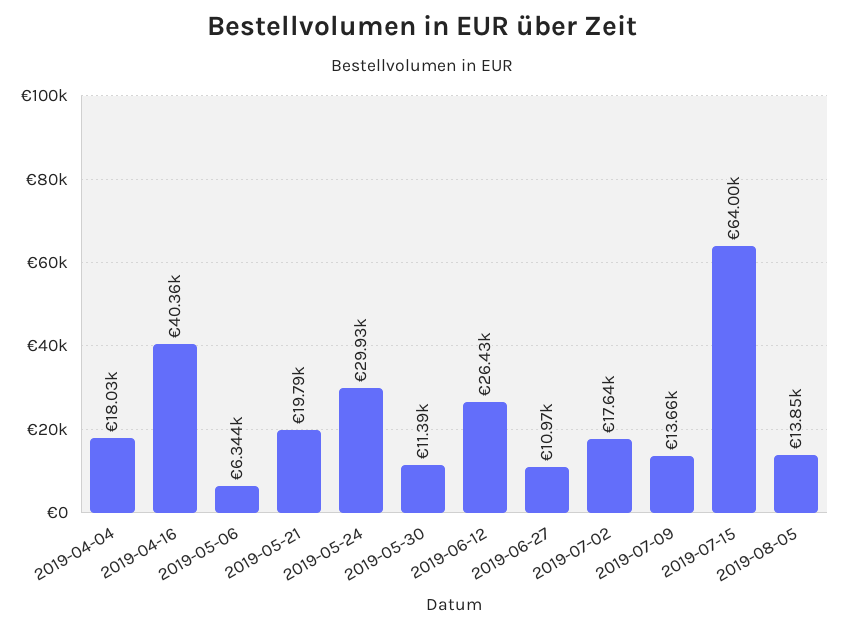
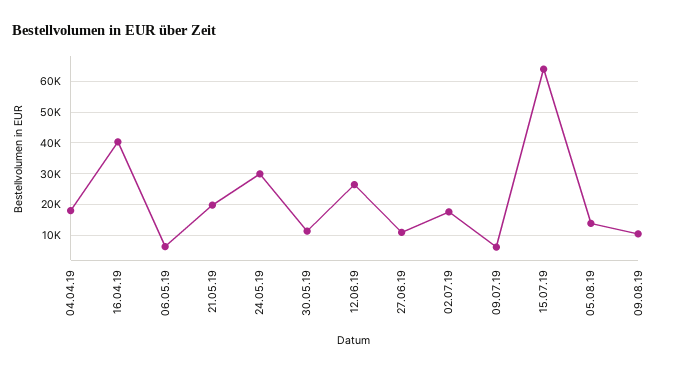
2019-07-09: 13660 -> 6000
09.08.19: none -> 10000

